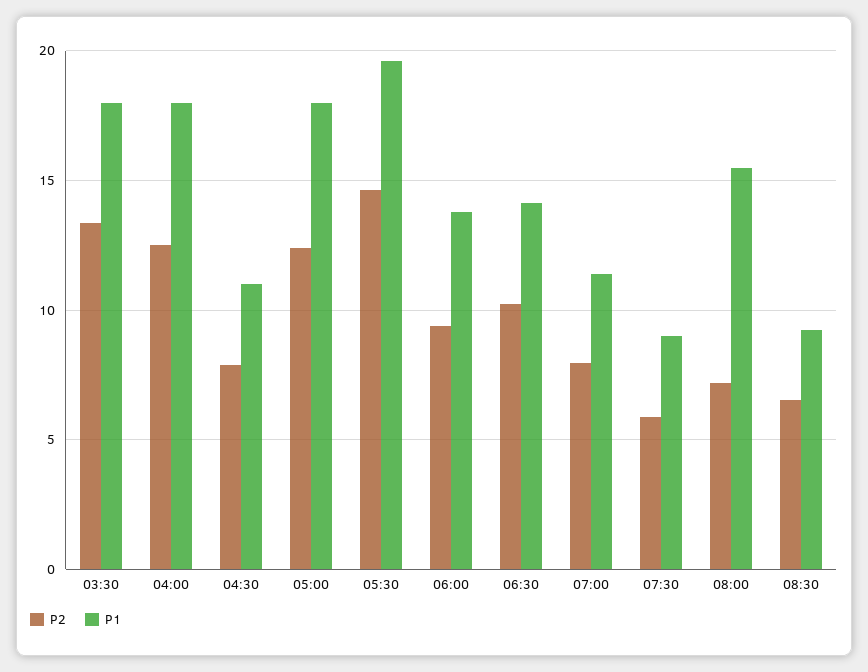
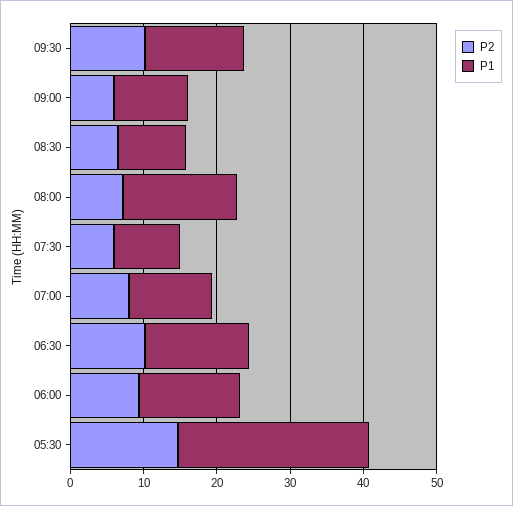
P2, 03:30: 13.5 -> none
P1, 03:30: 18 -> none
P2, 04:00: 12.5 -> none
P1, 04:00: 18 -> none
P2, 04:30: 8 -> none
P1, 04:30: 11 -> none
P2, 05:00: 12.5 -> none
P1, 05:00: 18 -> none
P1, 05:30: 19.5 -> 26
P2, 09:30: none -> 10
P1, 09:30: none -> 14
P2, 09:00: none -> 6
P1, 09:00: none -> 10

